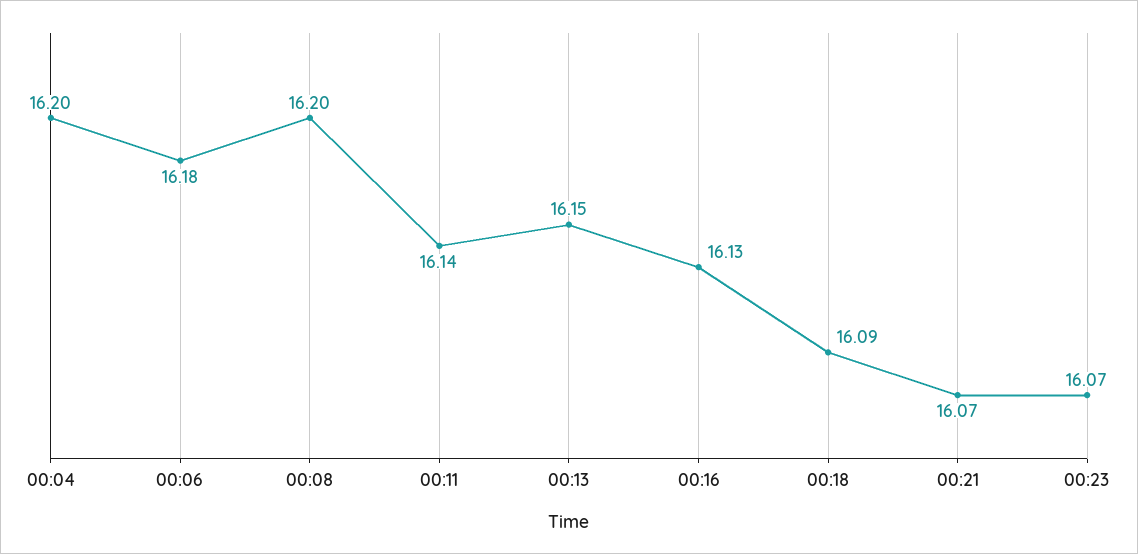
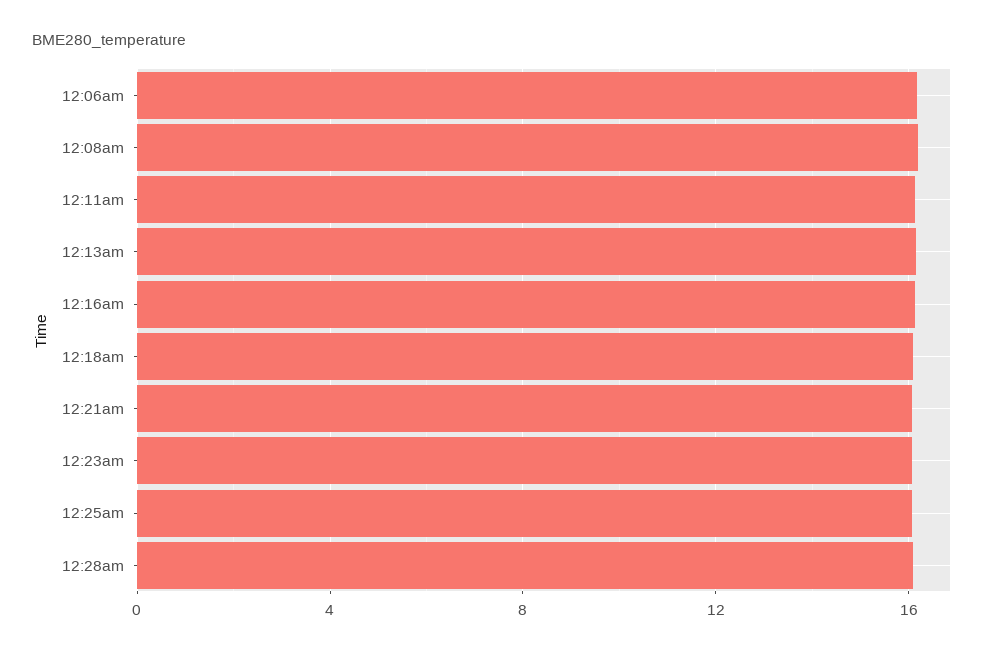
00:04: 16.2 -> none
12:25am: none -> 16
12:28am: none -> 16

